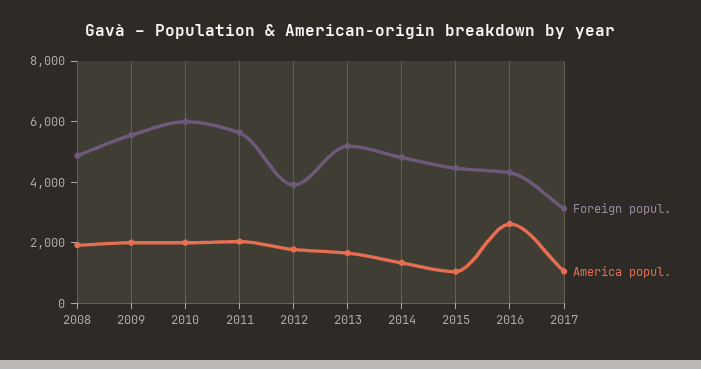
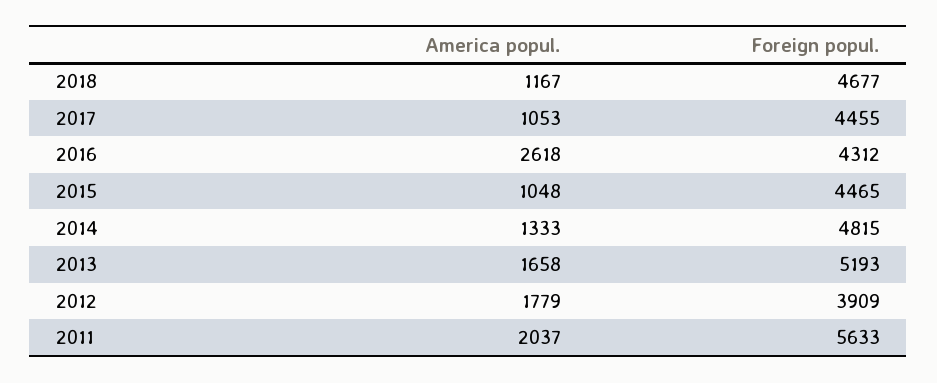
Foreign popul., 2008: 5000 -> none
America popul., 2008: 2000 -> none
Foreign popul., 2009: 5500 -> none
America popul., 2009: 2000 -> none
Foreign popul., 2010: 6000 -> none
America popul., 2010: 2000 -> none
Foreign popul., 2017: 3000 -> 4455
America popul., 2018: none -> 1167
Foreign popul., 2018: none -> 4677

